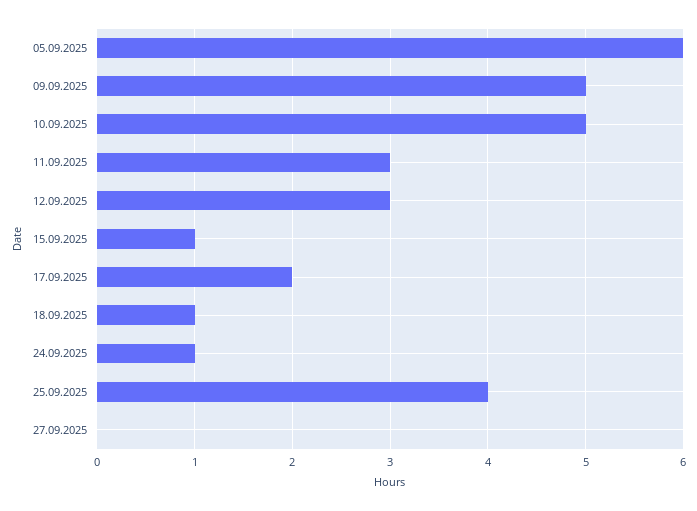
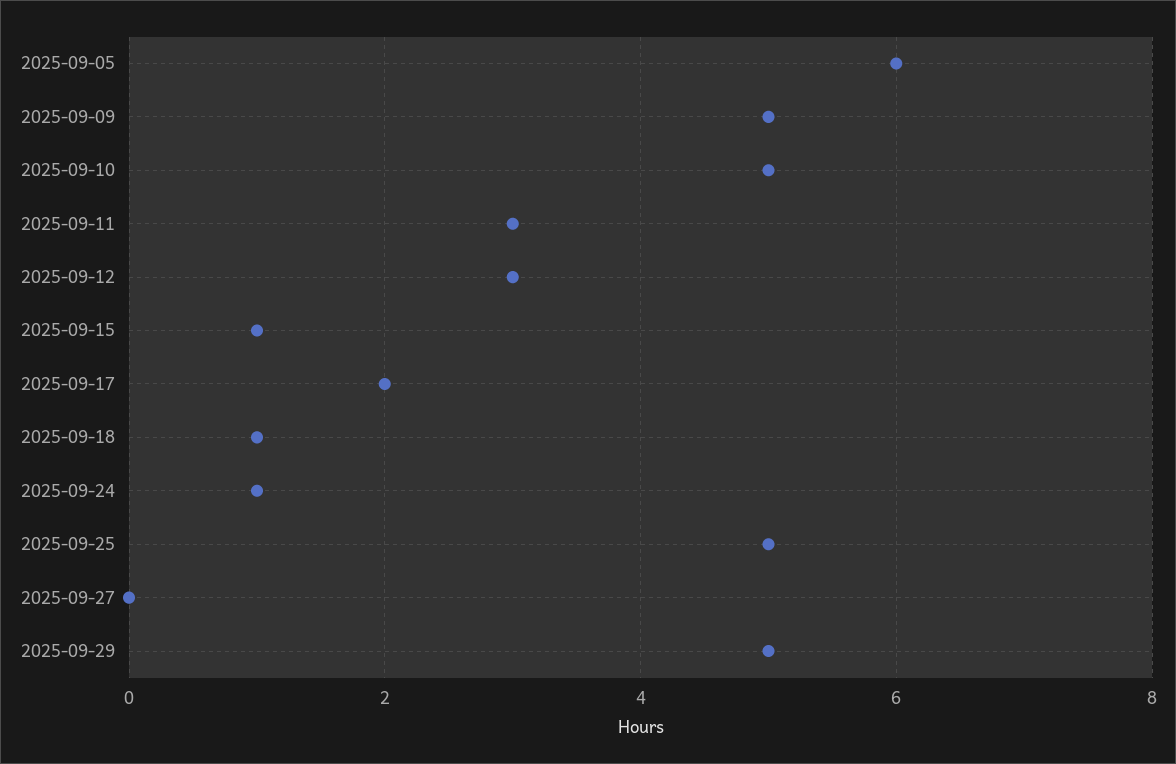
25.09.2025: 4 -> 5
2025-09-29: none -> 5

